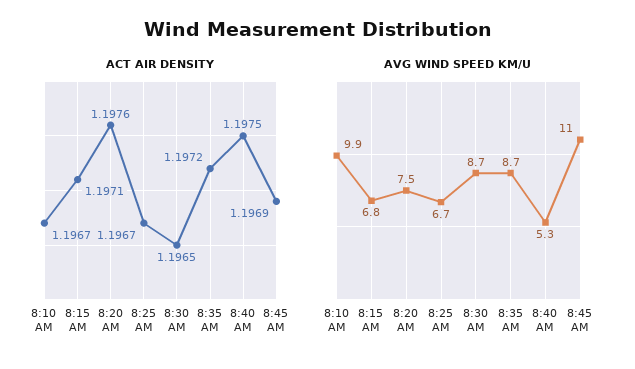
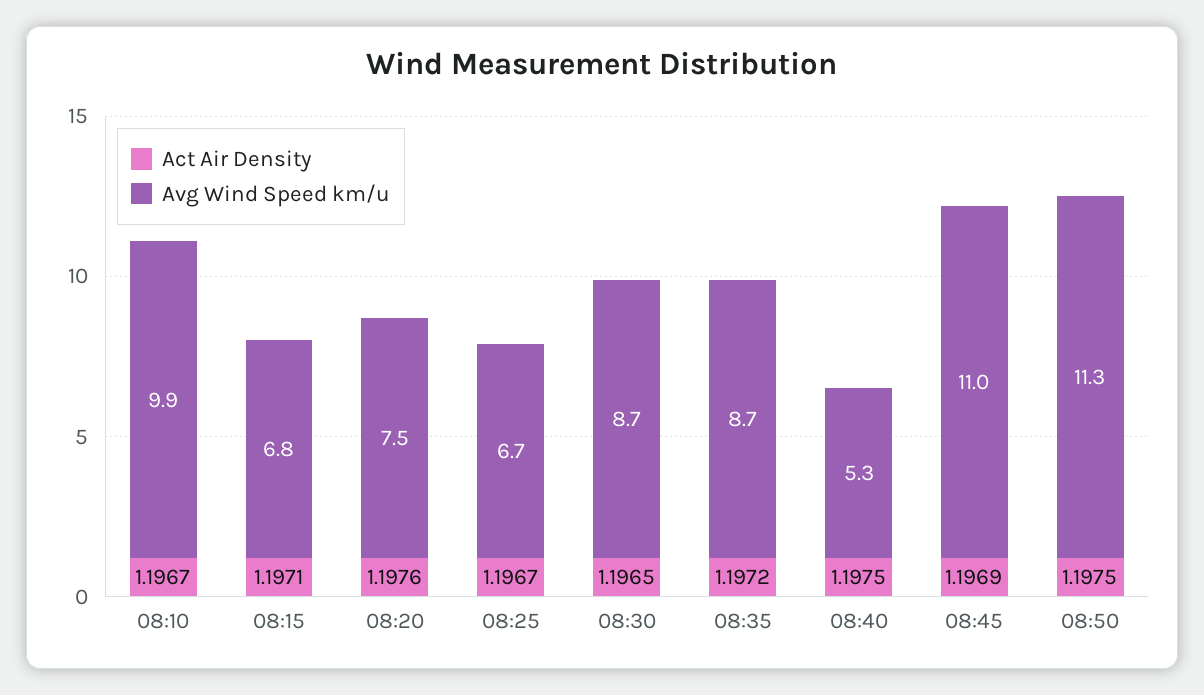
ACT AIR DENSITY, 08:50: none -> 1.1975
AVG WIND SPEED KM/U, 08:50: none -> 11.3

